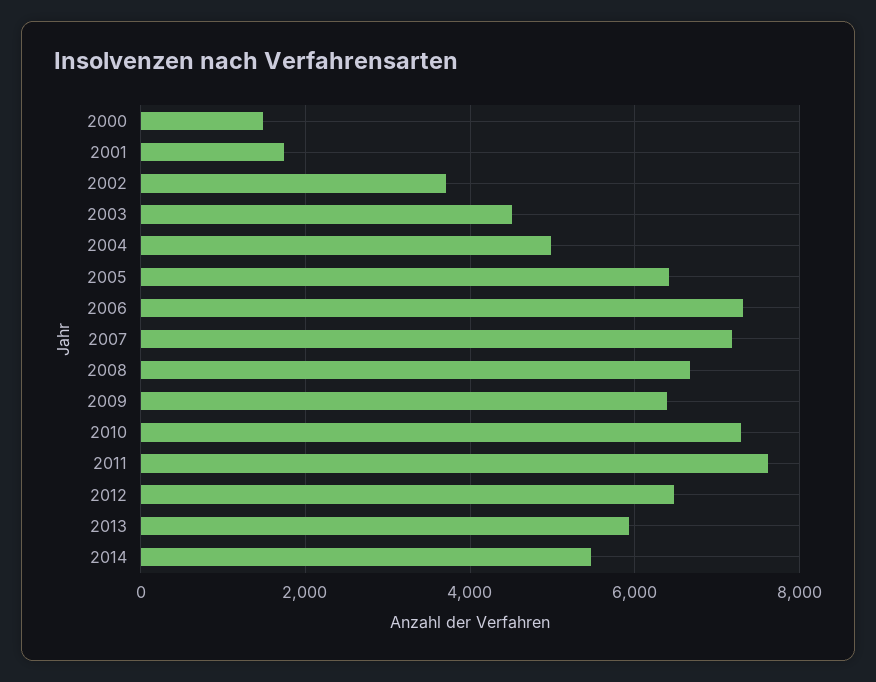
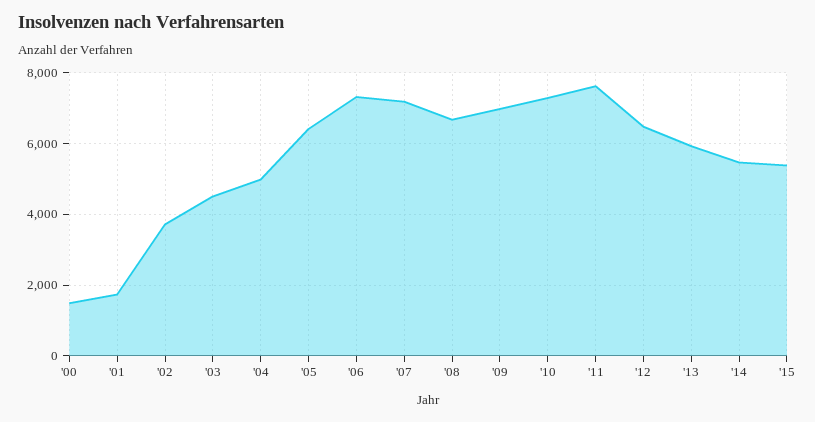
2009: 6400 -> 7000
'15: none -> 5400

